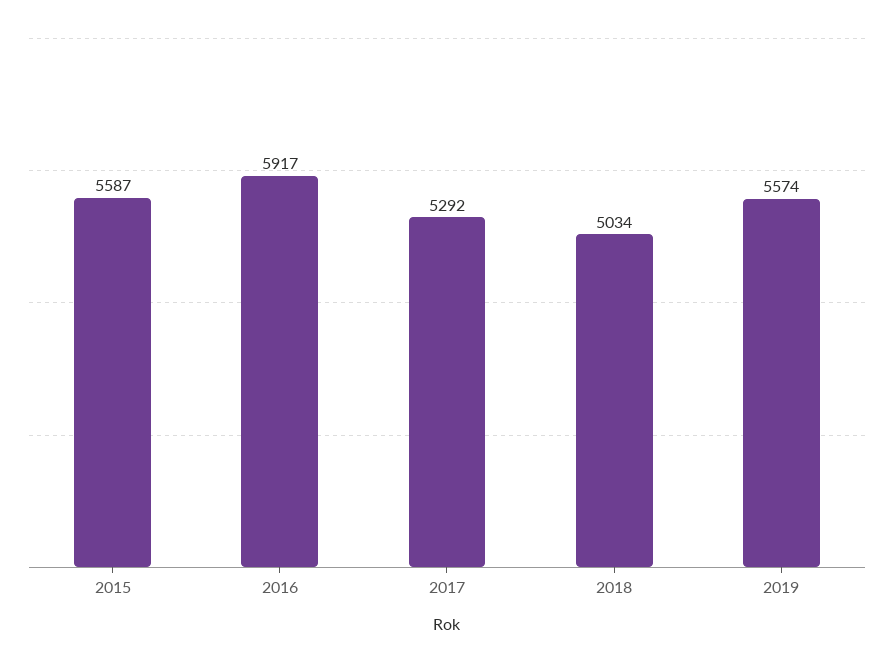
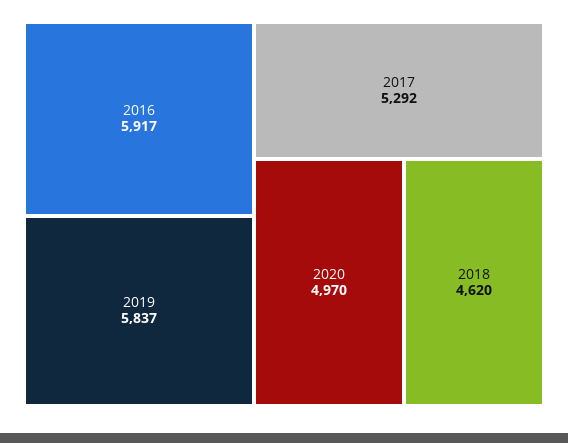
2015: 5587 -> none
2018: 5034 -> 4620
2019: 5574 -> 5837
2020: none -> 4970

